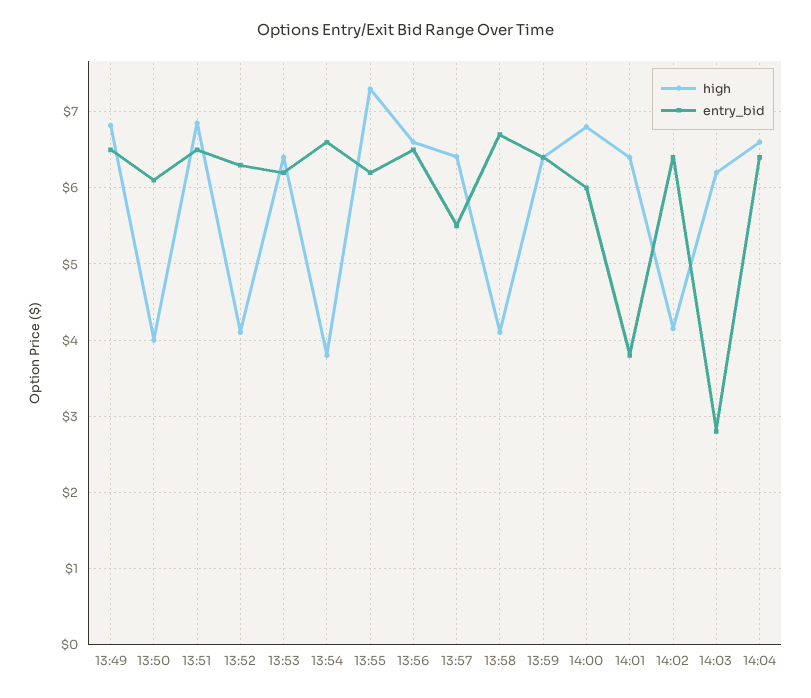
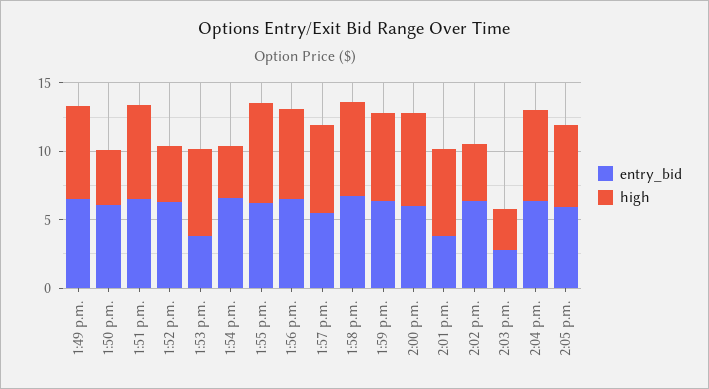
entry_bid, 13:53: 6.2 -> 4
high, 13:58: 4.1 -> 7
high, 14:03: 6.2 -> 3
entry_bid, 2:05 p.m.: none -> 6
high, 2:05 p.m.: none -> 6

